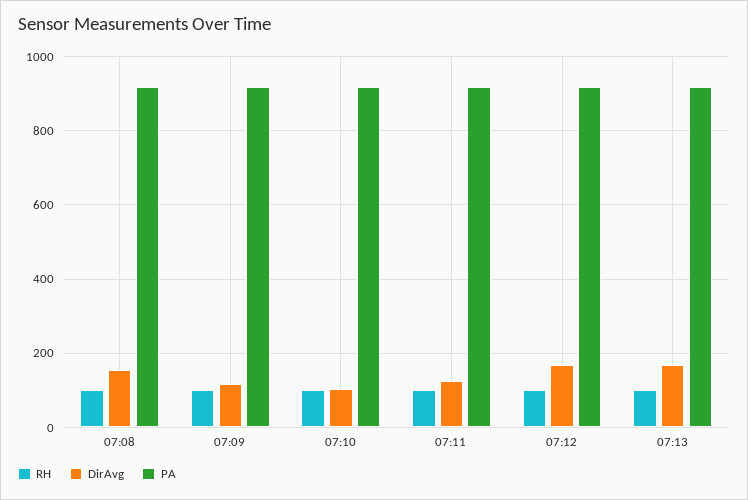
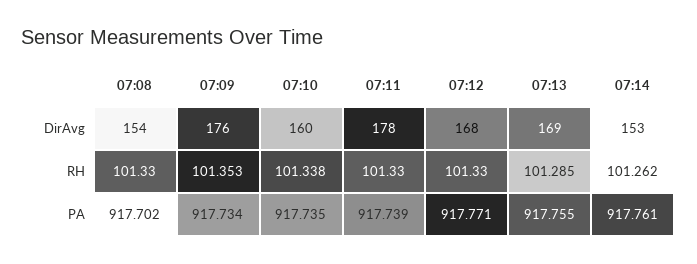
DirAvg, 07:09: 120 -> 176
DirAvg, 07:10: 100 -> 160
DirAvg, 07:11: 120 -> 178
DirAvg, 07:14: none -> 153
RH, 07:14: none -> 101.262
PA, 07:14: none -> 917.761

